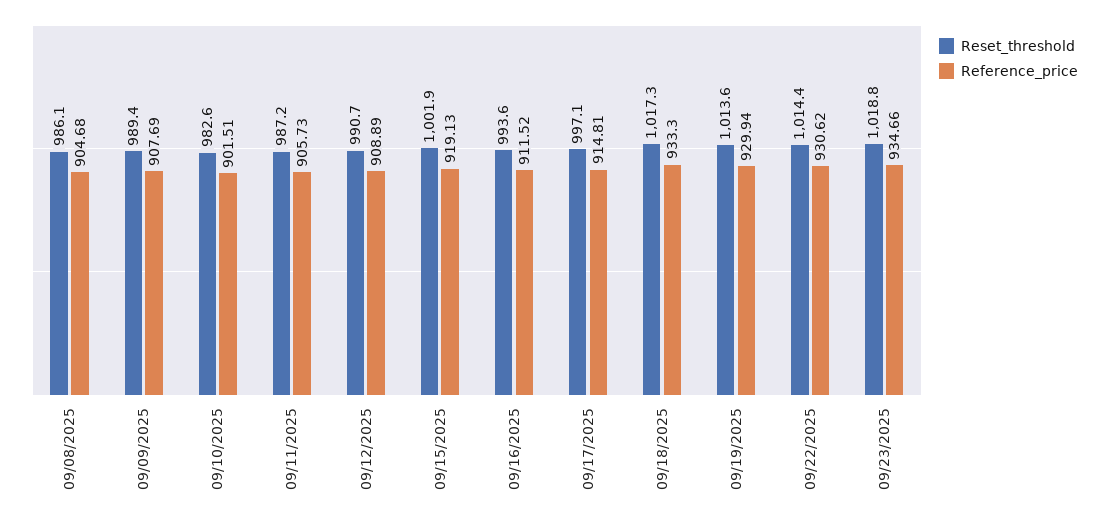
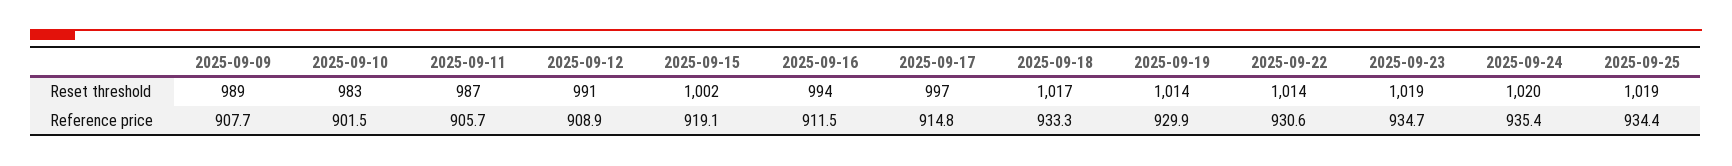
Reset_threshold, 09/08/2025: 986.1 -> none
Reference_price, 09/08/2025: 904.68 -> none
Reset_threshold, 2025-09-24: none -> 1020
Reset_threshold, 2025-09-25: none -> 1019
Reference_price, 2025-09-24: none -> 935.4
Reference_price, 2025-09-25: none -> 934.4

